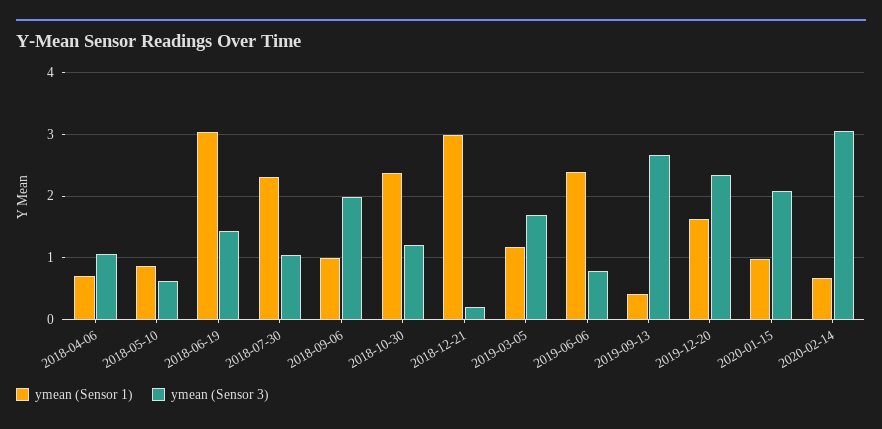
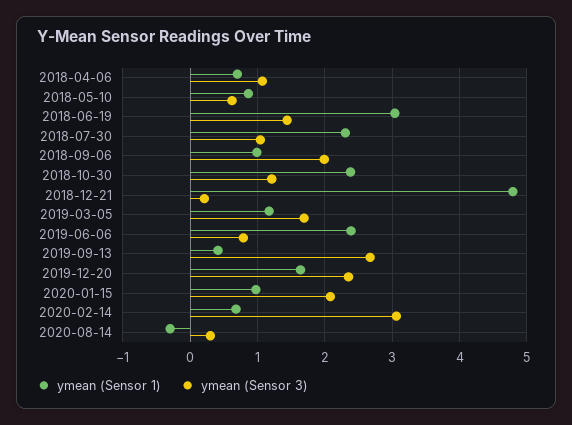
ymean (Sensor 1), 2018-12-21: 3 -> 4.8
ymean (Sensor 1), 2020-08-14: none -> -0.3
ymean (Sensor 3), 2020-08-14: none -> 0.3

